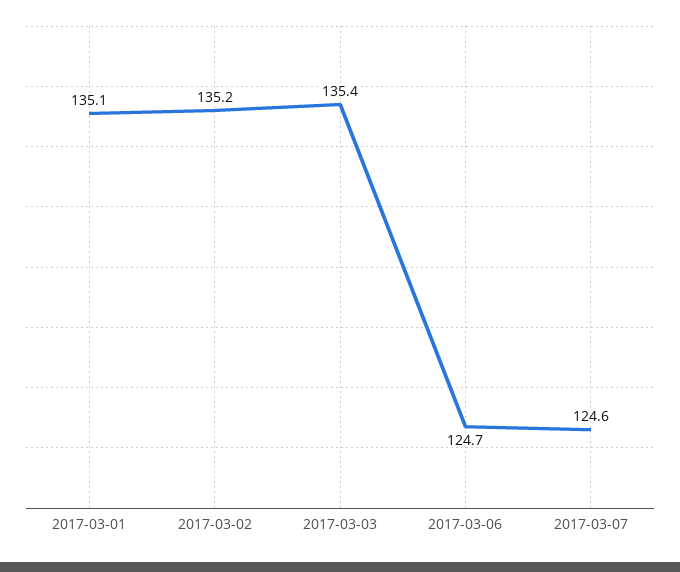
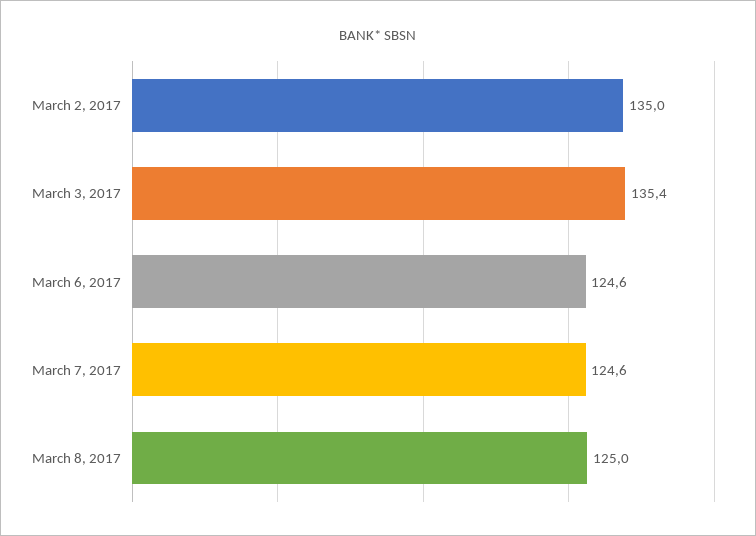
2017-03-01: 135.1 -> none
2017-03-02: 135.2 -> 135
2017-03-06: 124.7 -> 124.6
March 8, 2017: none -> 125

